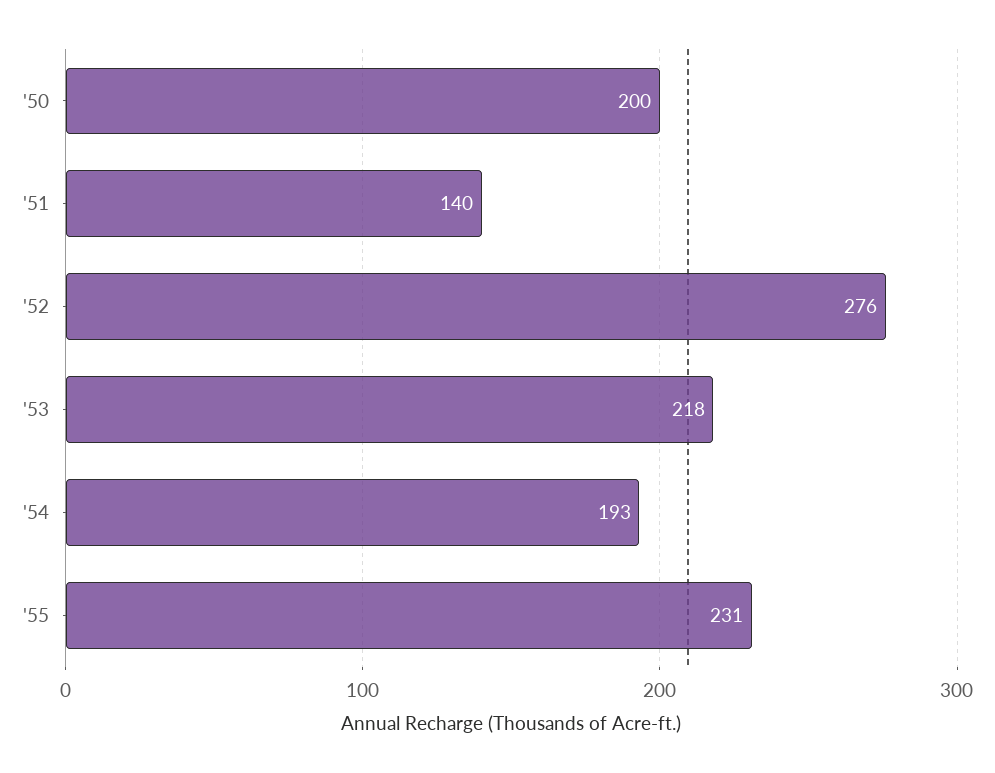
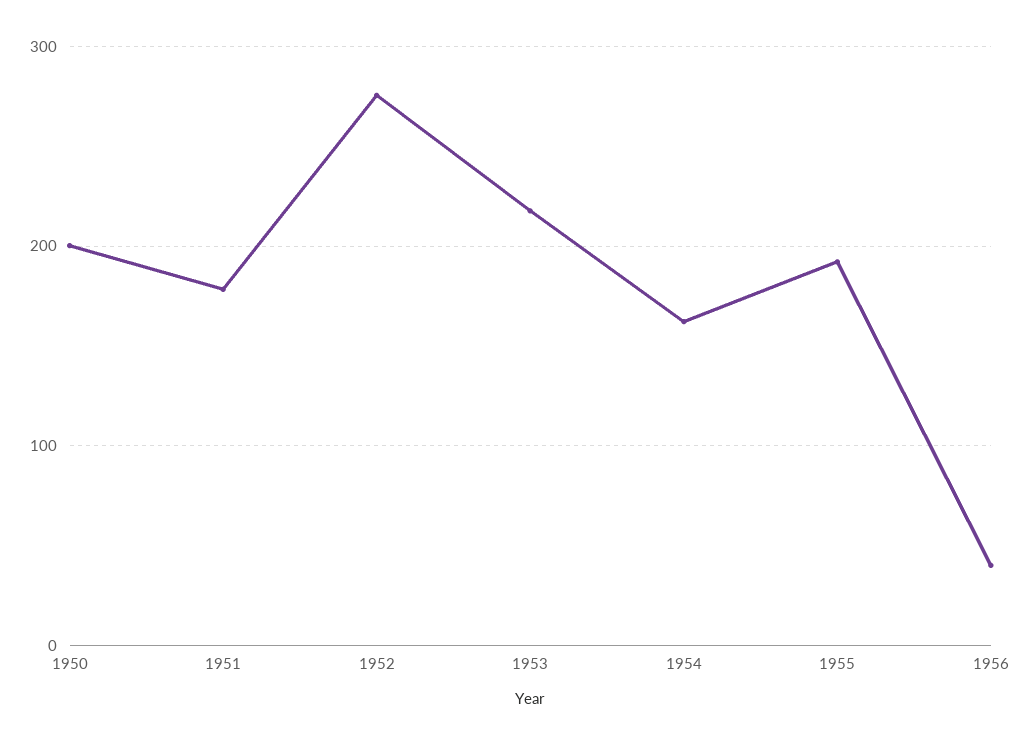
'51: 140 -> 180
'54: 193 -> 160
'55: 231 -> 190
1956: none -> 40

